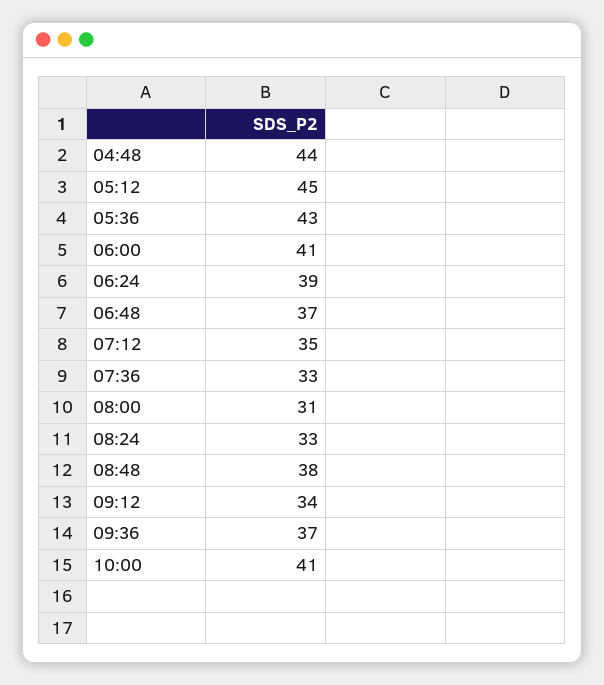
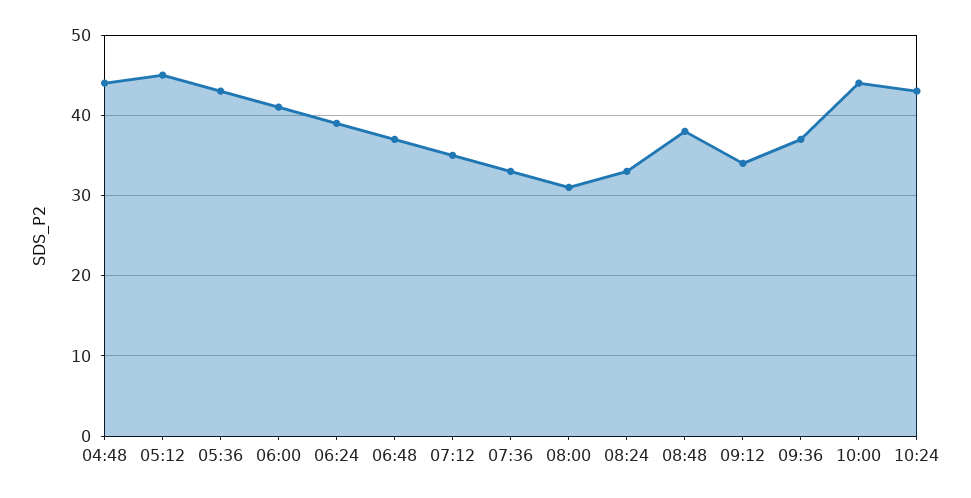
10:00: 41 -> 44
10:24: none -> 43

